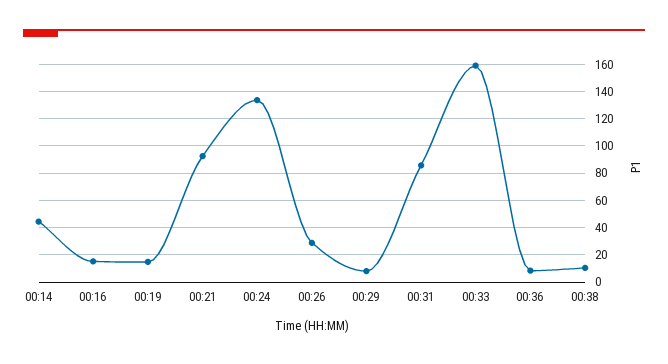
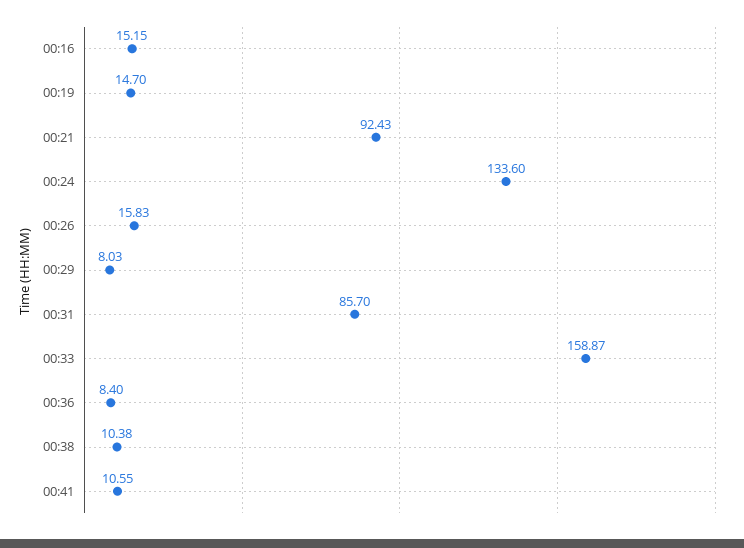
00:14: 45 -> none
00:26: 30 -> 15.83
00:41: none -> 10.55

